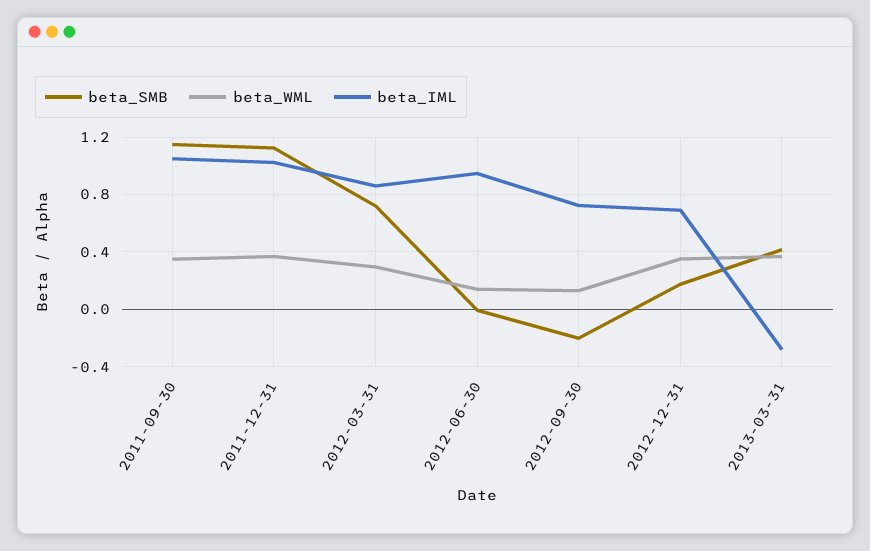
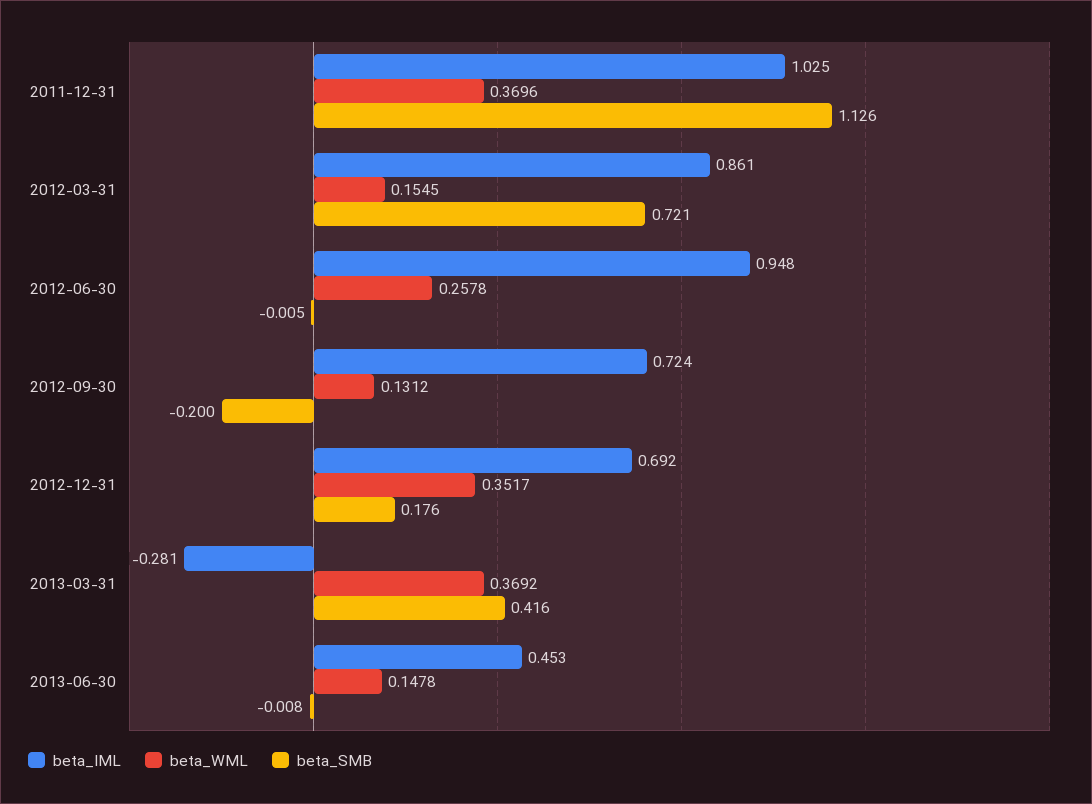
beta_SMB, 2011-09-30: 1.15 -> none
beta_WML, 2011-09-30: 0.35 -> none
beta_IML, 2011-09-30: 1.05 -> none
beta_WML, 2012-03-31: 0.3 -> 0.1545
beta_WML, 2012-06-30: 0.15 -> 0.2578
beta_IML, 2013-06-30: none -> 0.453
beta_WML, 2013-06-30: none -> 0.1478
beta_SMB, 2013-06-30: none -> -0.008

